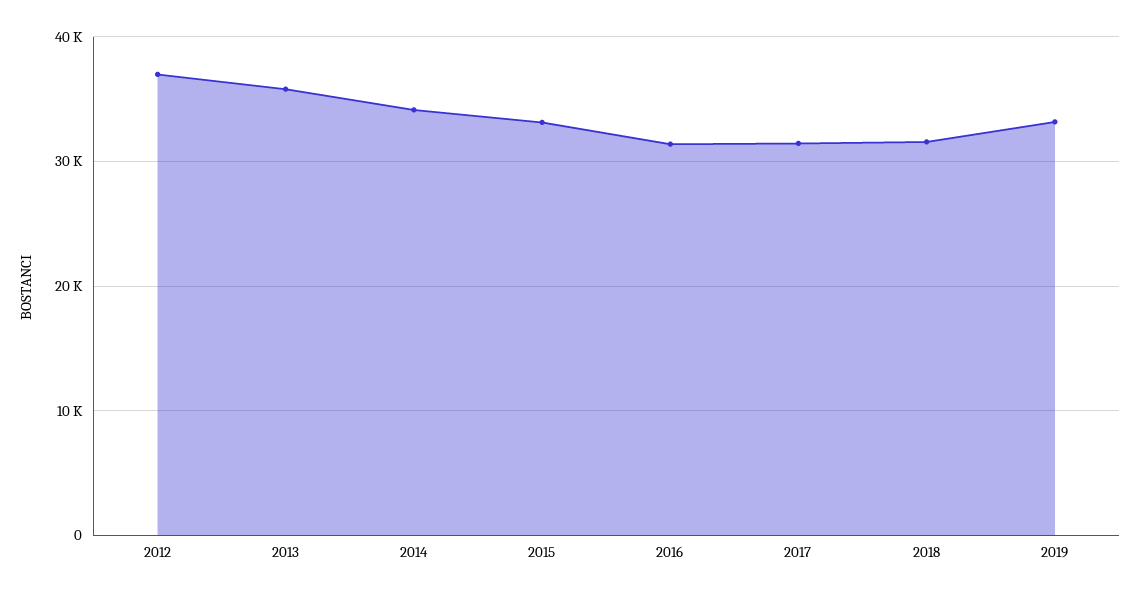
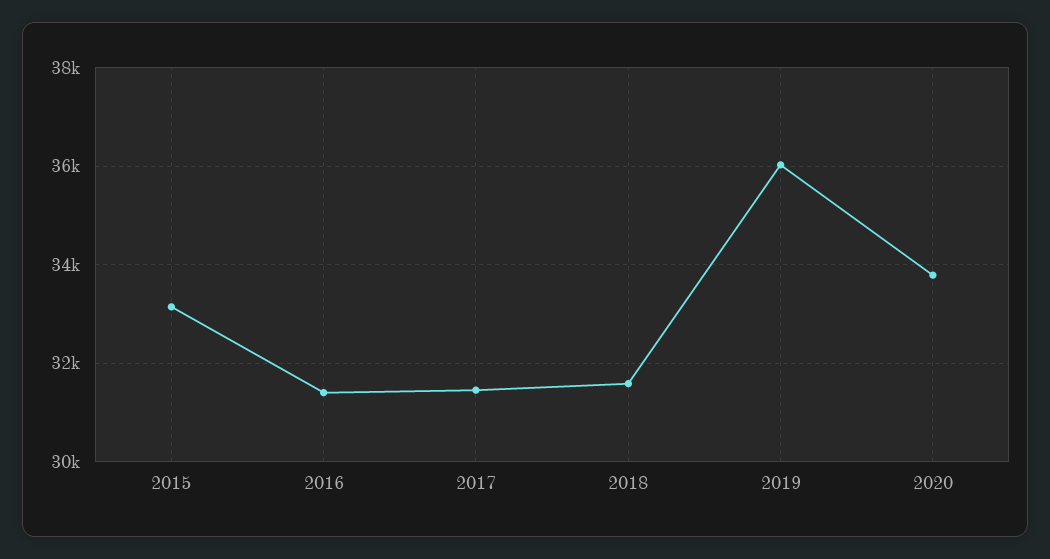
2012: 37000 -> none
2013: 36000 -> none
2014: 34000 -> none
2019: 33000 -> 36000
2020: none -> 33800

